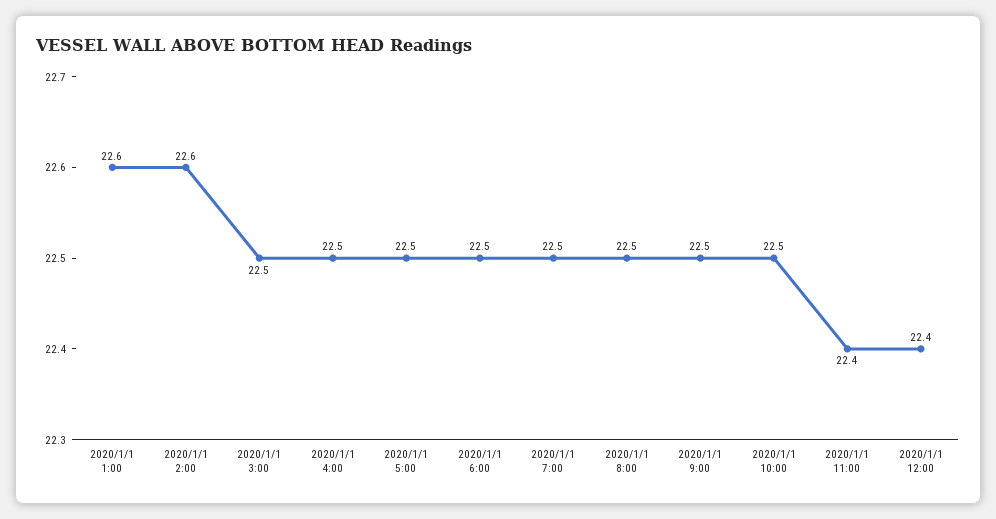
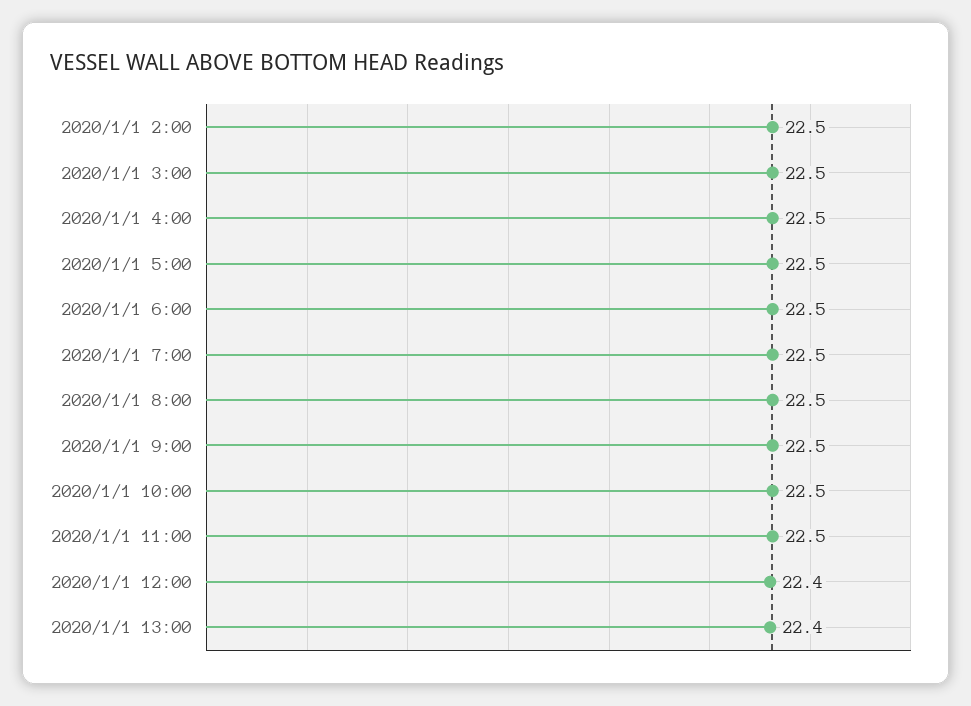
2020/1/1 1:00: 22.6 -> none
2020/1/1 2:00: 22.6 -> 22.5
2020/1/1 11:00: 22.4 -> 22.5
2020/1/1 13:00: none -> 22.4

